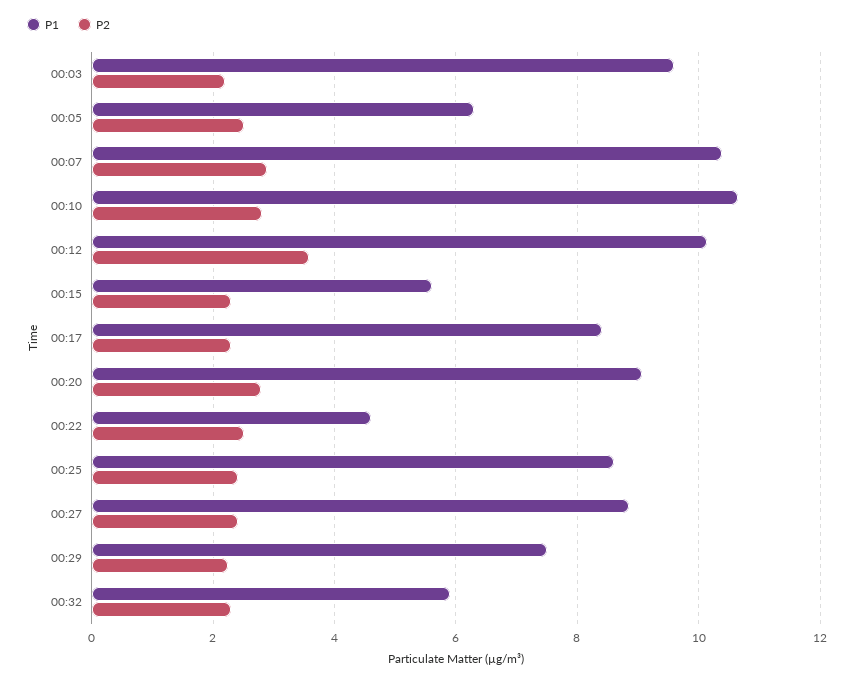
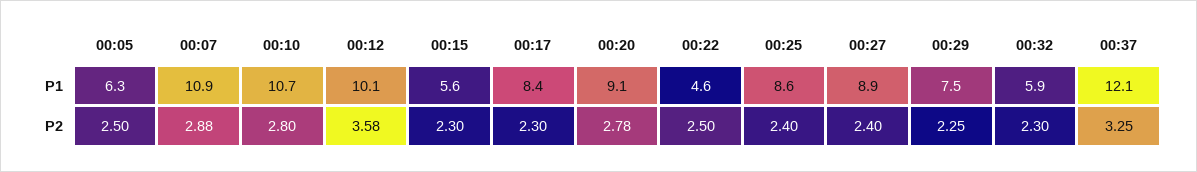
P1, 00:03: 9.6 -> none
P2, 00:03: 2.2 -> none
P1, 00:07: 10.4 -> 10.9
P1, 00:37: none -> 12.1
P2, 00:37: none -> 3.25

